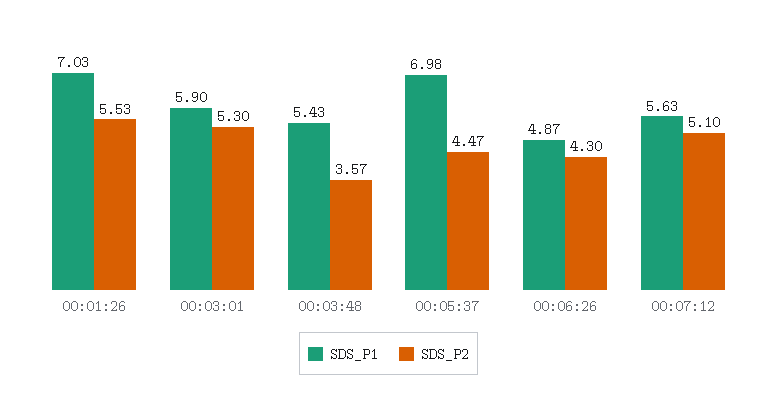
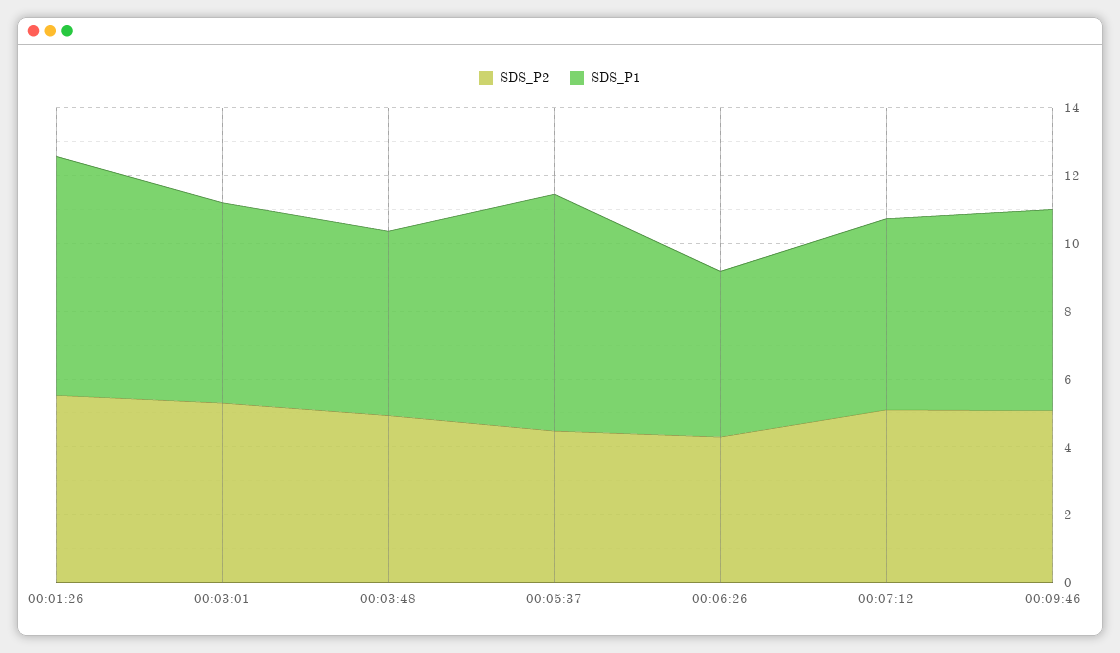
SDS_P2, 00:03:48: 3.57 -> 5
SDS_P2, 00:09:46: none -> 5
SDS_P1, 00:09:46: none -> 6

